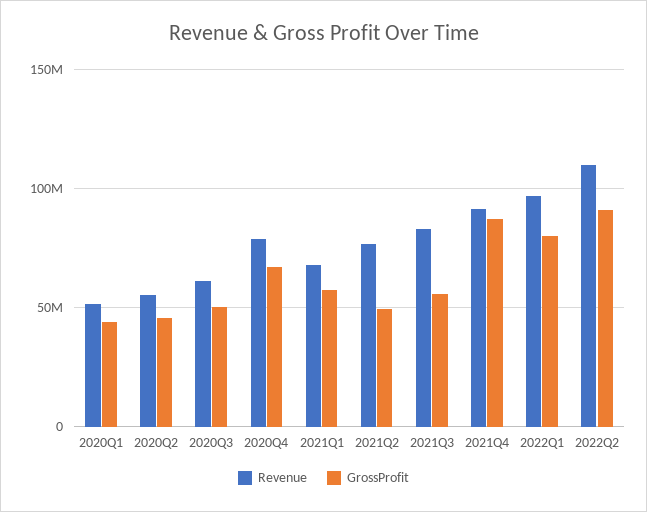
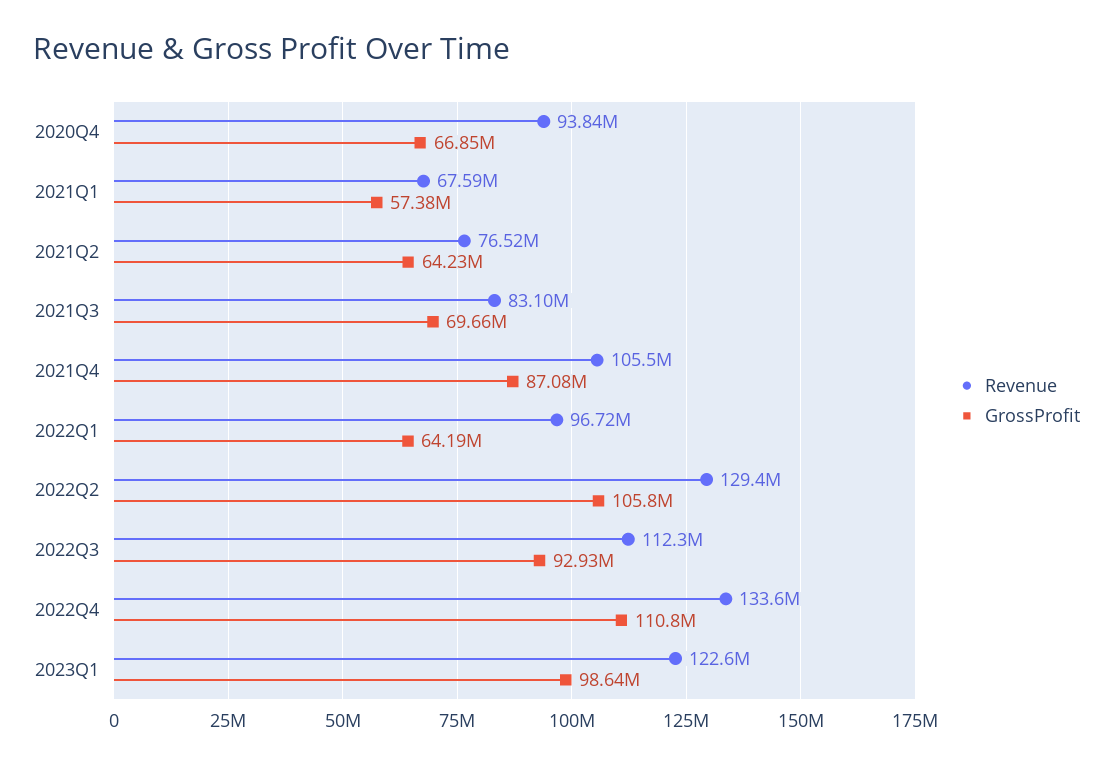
Revenue, 2020Q1: 50000000 -> none
GrossProfit, 2020Q1: 45000000 -> none
Revenue, 2020Q2: 55000000 -> none
GrossProfit, 2020Q2: 45000000 -> none
Revenue, 2020Q3: 60000000 -> none
GrossProfit, 2020Q3: 50000000 -> none
Revenue, 2020Q4: 80000000 -> 93840000
GrossProfit, 2021Q2: 50000000 -> 64230000
GrossProfit, 2021Q3: 55000000 -> 69660000
Revenue, 2021Q4: 90000000 -> 105500000
GrossProfit, 2022Q1: 80000000 -> 64190000
Revenue, 2022Q2: 110000000 -> 129400000
GrossProfit, 2022Q2: 90000000 -> 105800000
Revenue, 2022Q3: none -> 112300000
GrossProfit, 2022Q3: none -> 92930000
Revenue, 2022Q4: none -> 133600000
GrossProfit, 2022Q4: none -> 110800000
Revenue, 2023Q1: none -> 122600000
GrossProfit, 2023Q1: none -> 98640000

